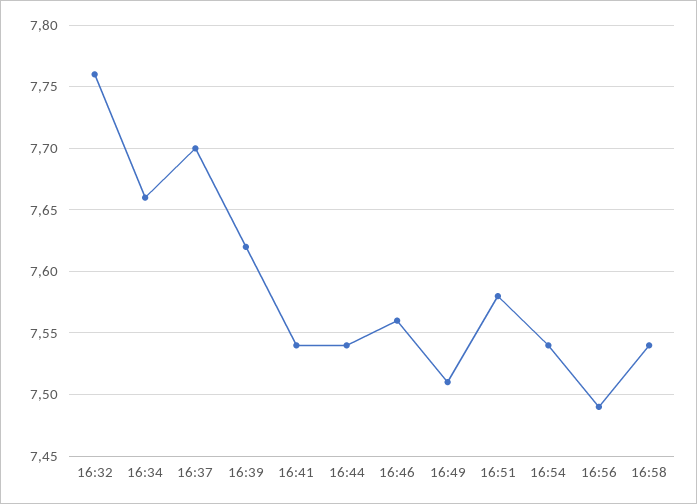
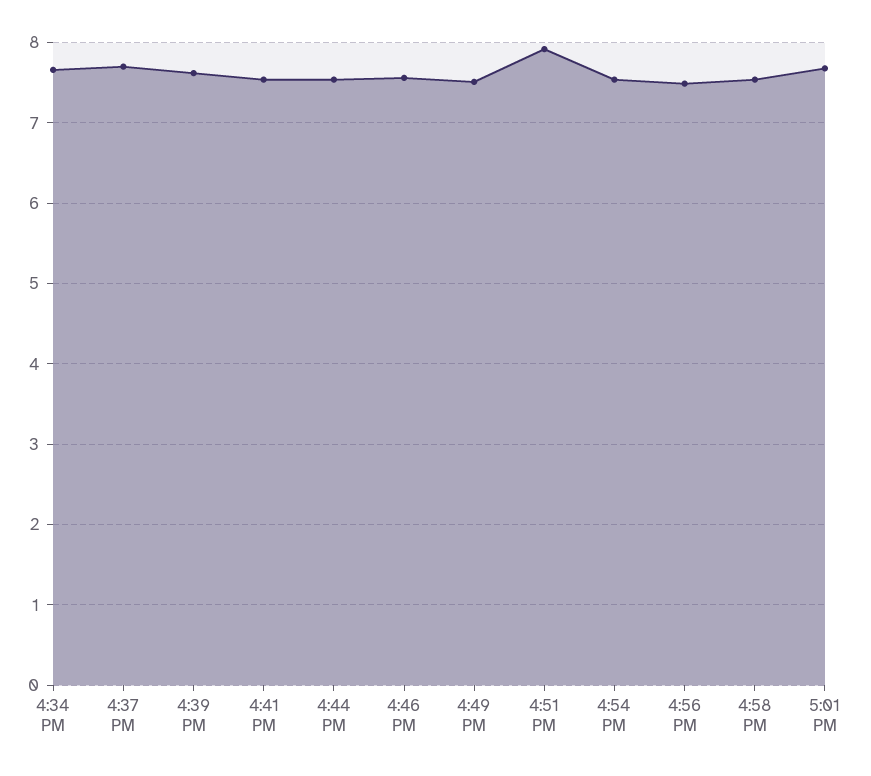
16:32: 7.76 -> none
16:51: 7.58 -> 7.9
5:01 PM: none -> 7.7

